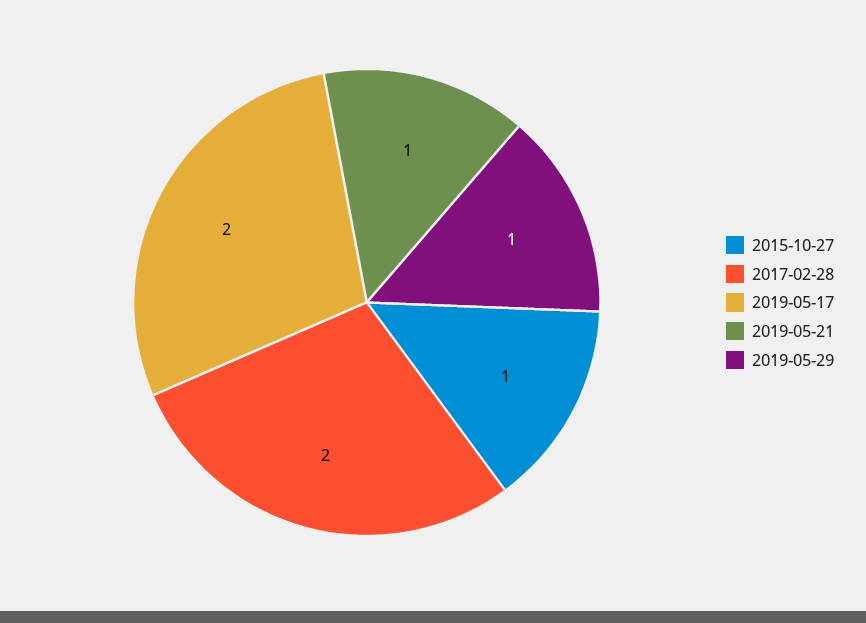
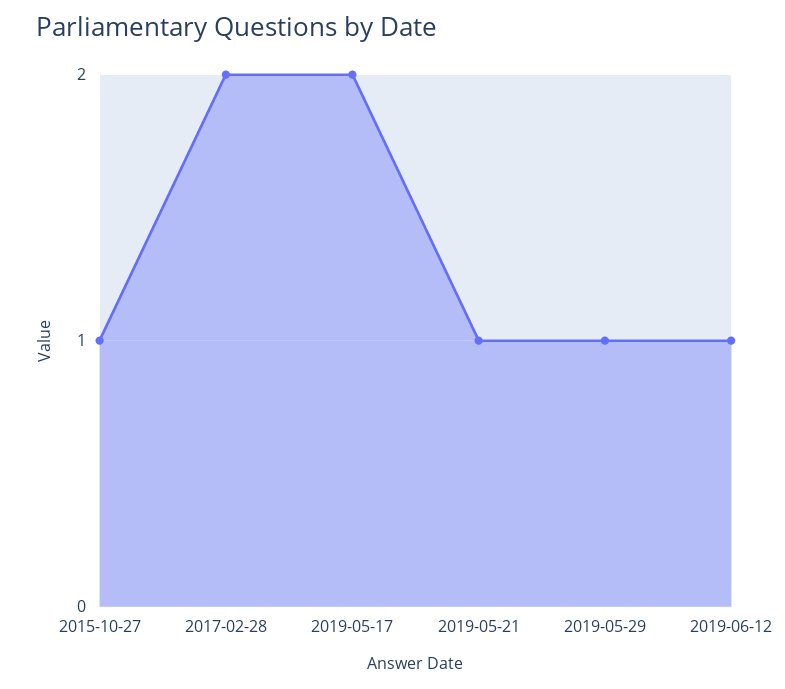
2019-06-12: none -> 1

